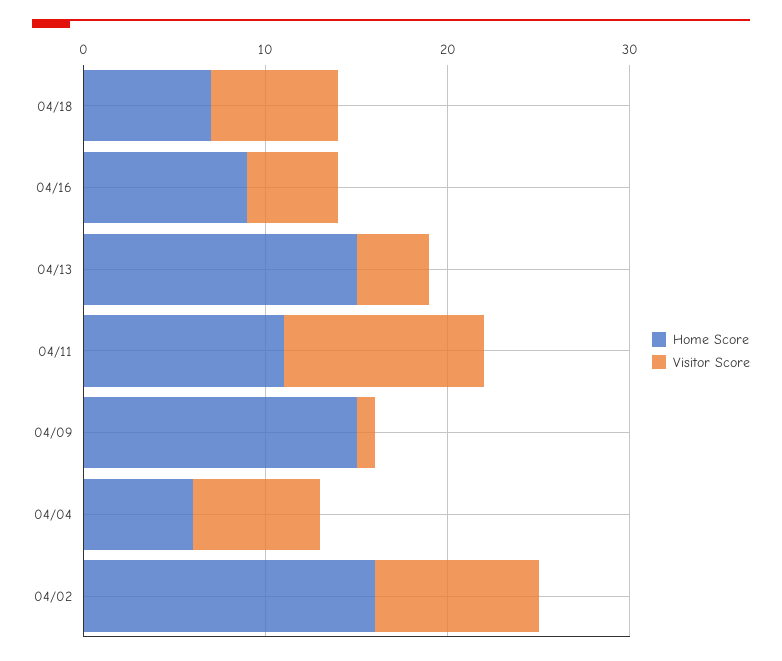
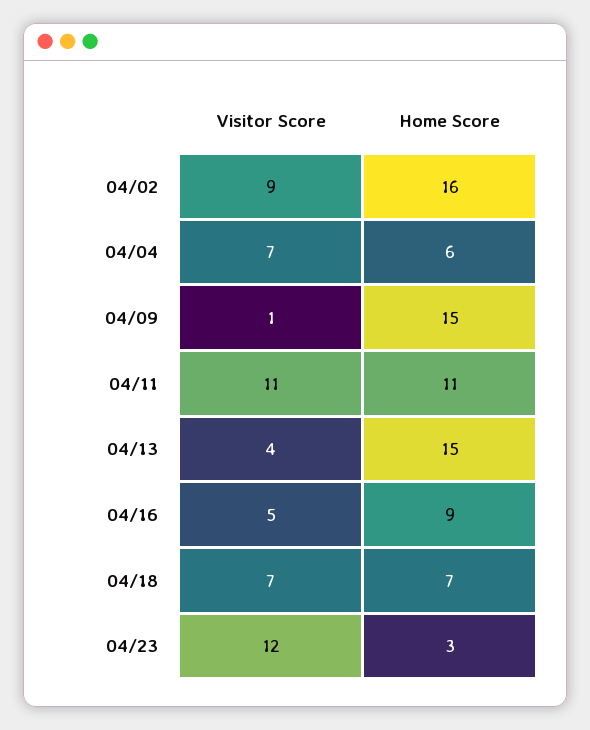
Visitor Score, 04/23: none -> 12
Home Score, 04/23: none -> 3

